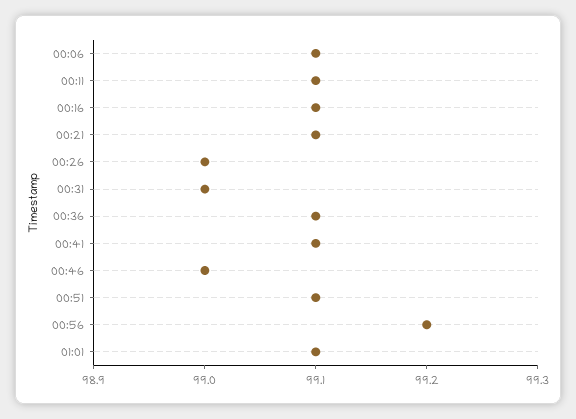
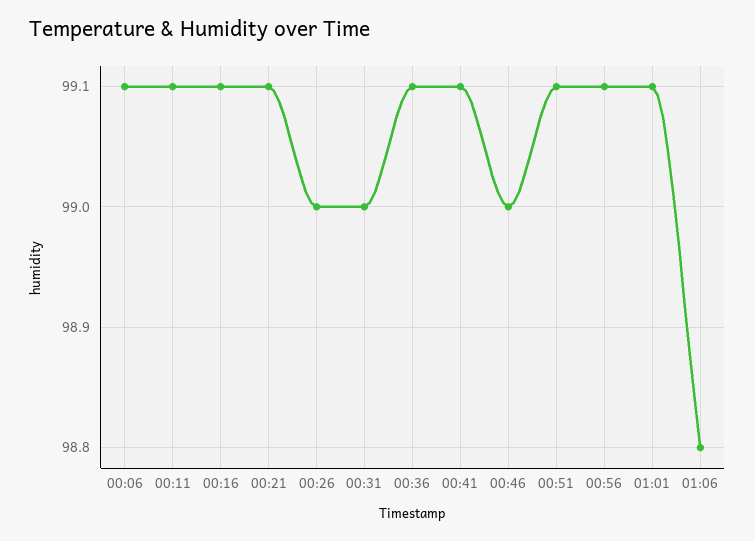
00:56: 99.2 -> 99.1
01:06: none -> 98.8

